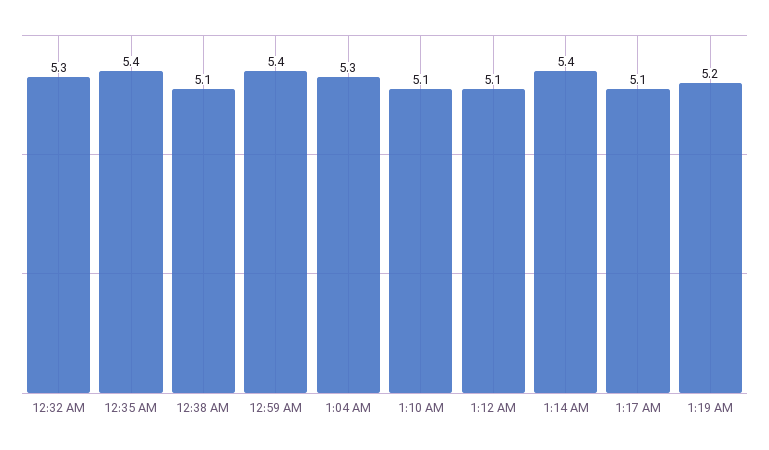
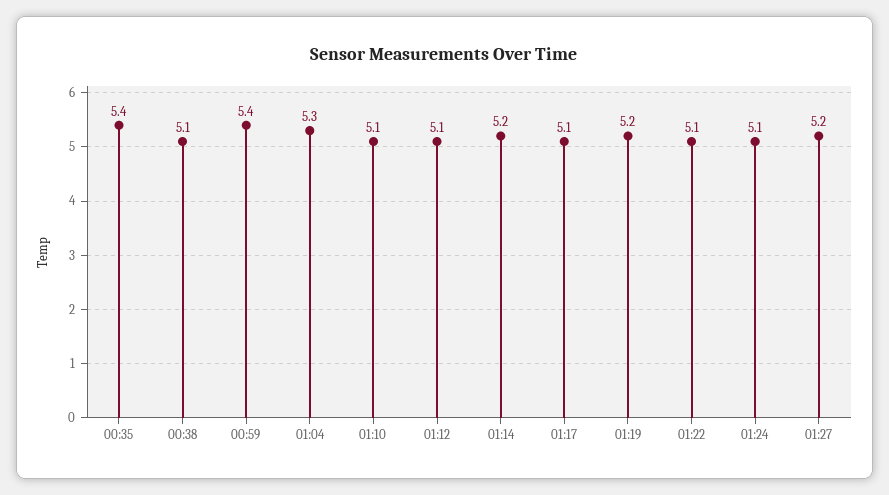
12:32 AM: 5.3 -> none
1:14 AM: 5.4 -> 5.2
01:22: none -> 5.1
01:24: none -> 5.1
01:27: none -> 5.2

